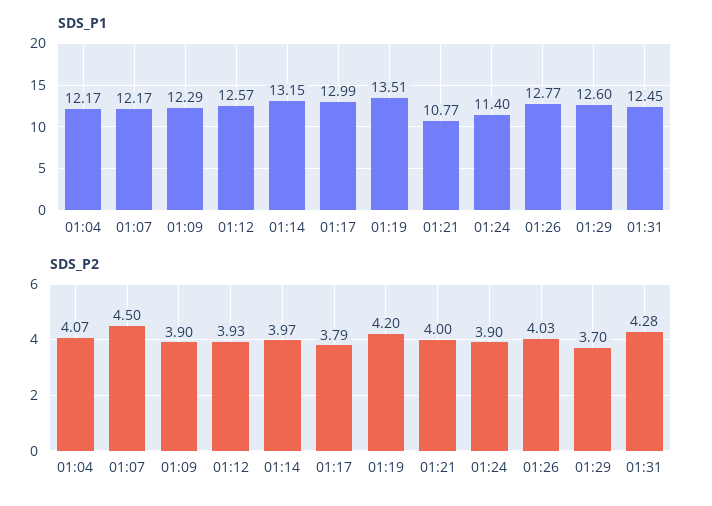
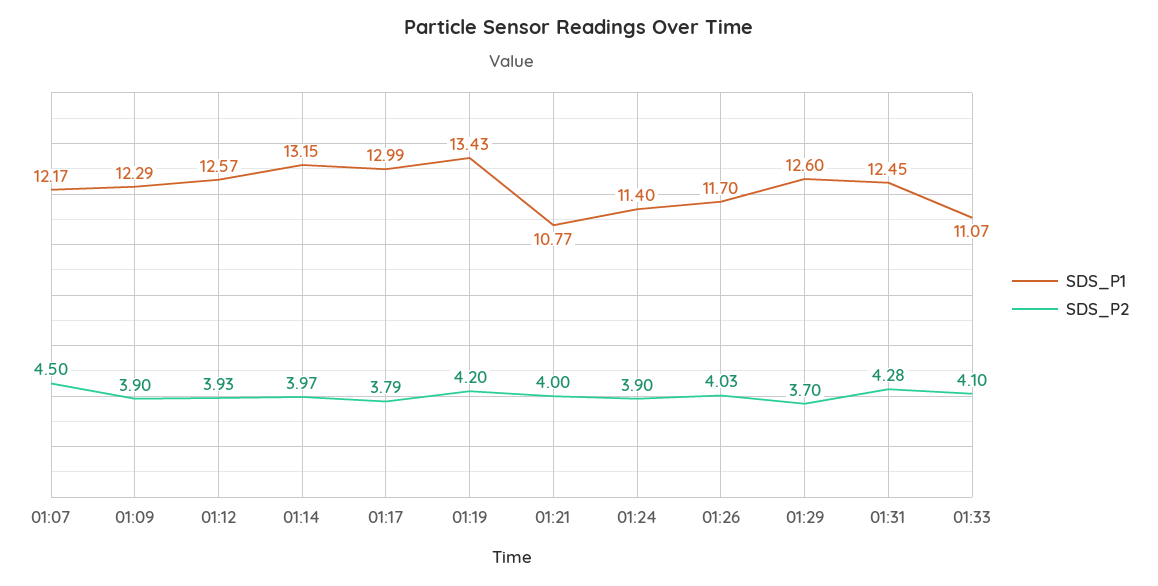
SDS_P1, 01:04: 12.17 -> none
SDS_P1, 01:19: 13.51 -> 13.43
SDS_P1, 01:26: 12.77 -> 11.7
SDS_P2, 01:04: 4.07 -> none
SDS_P1, 01:33: none -> 11.07
SDS_P2, 01:33: none -> 4.1

